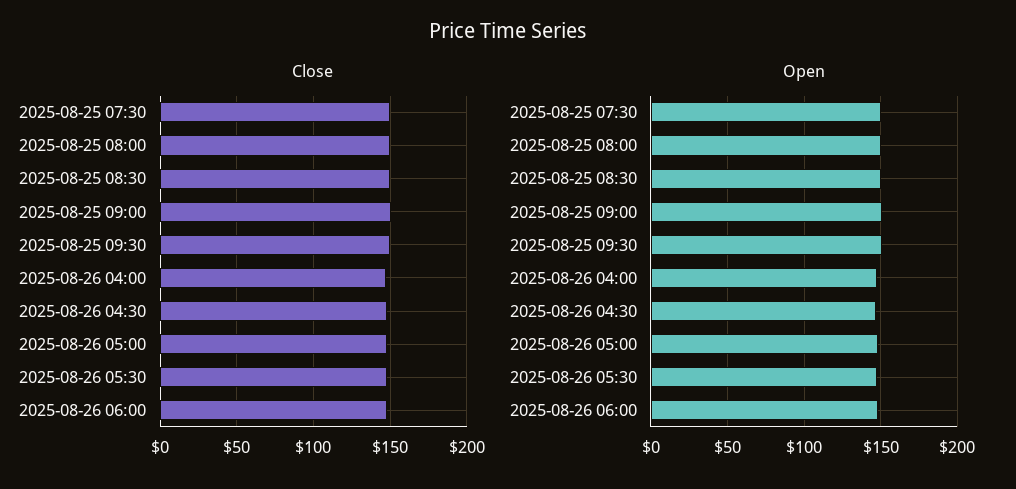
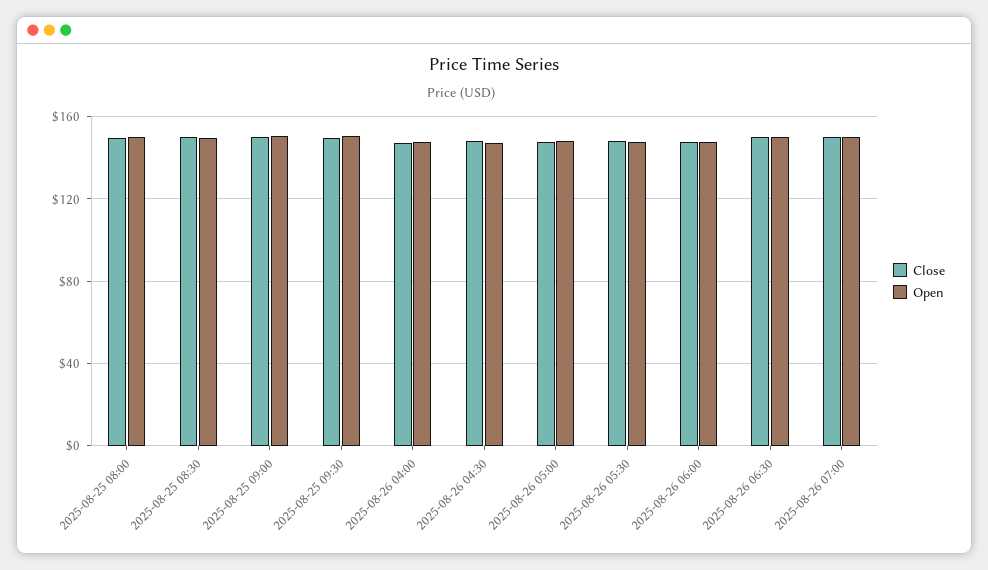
Close, 2025-08-25 07:30: 150 -> none
Open, 2025-08-25 07:30: 150 -> none
Close, 2025-08-26 06:30: none -> 150
Open, 2025-08-26 06:30: none -> 150
Close, 2025-08-26 07:00: none -> 150
Open, 2025-08-26 07:00: none -> 150

